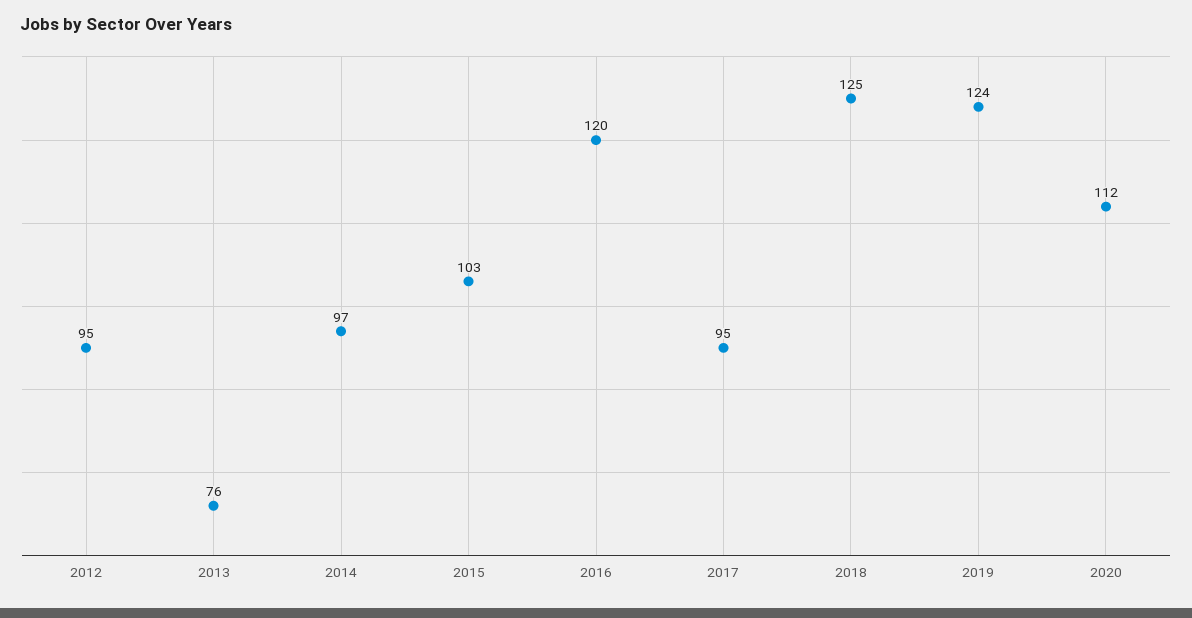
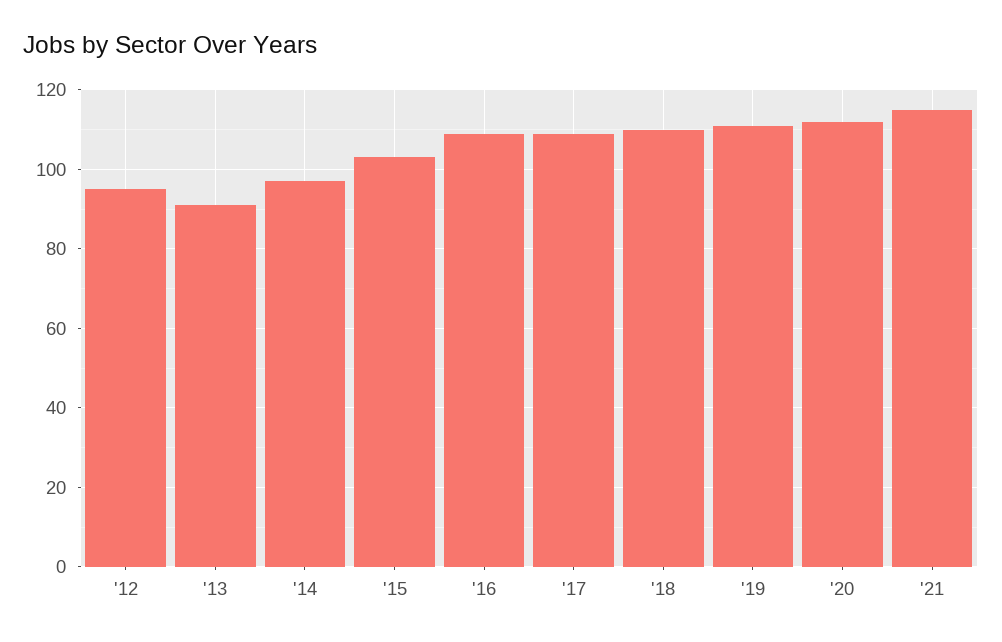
2013: 76 -> 90
2016: 120 -> 110
2017: 95 -> 110
2018: 125 -> 110
2019: 124 -> 110
'21: none -> 115

